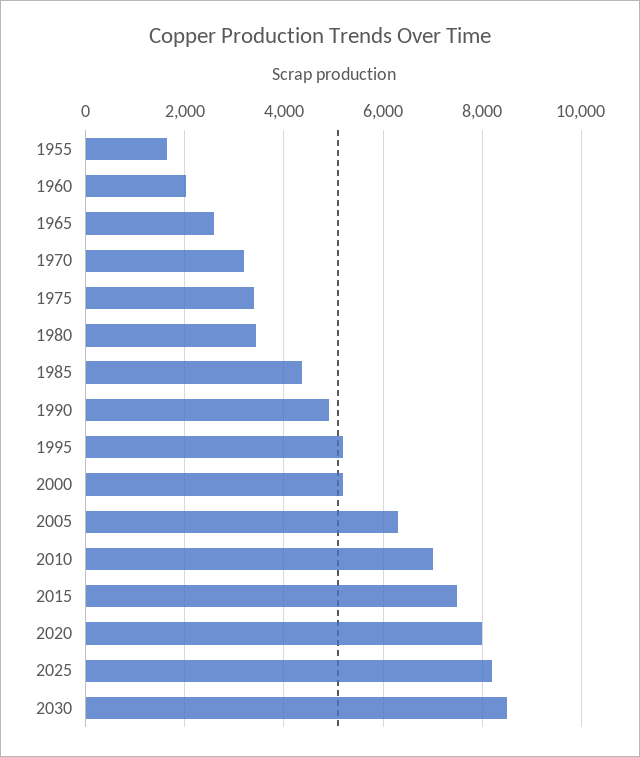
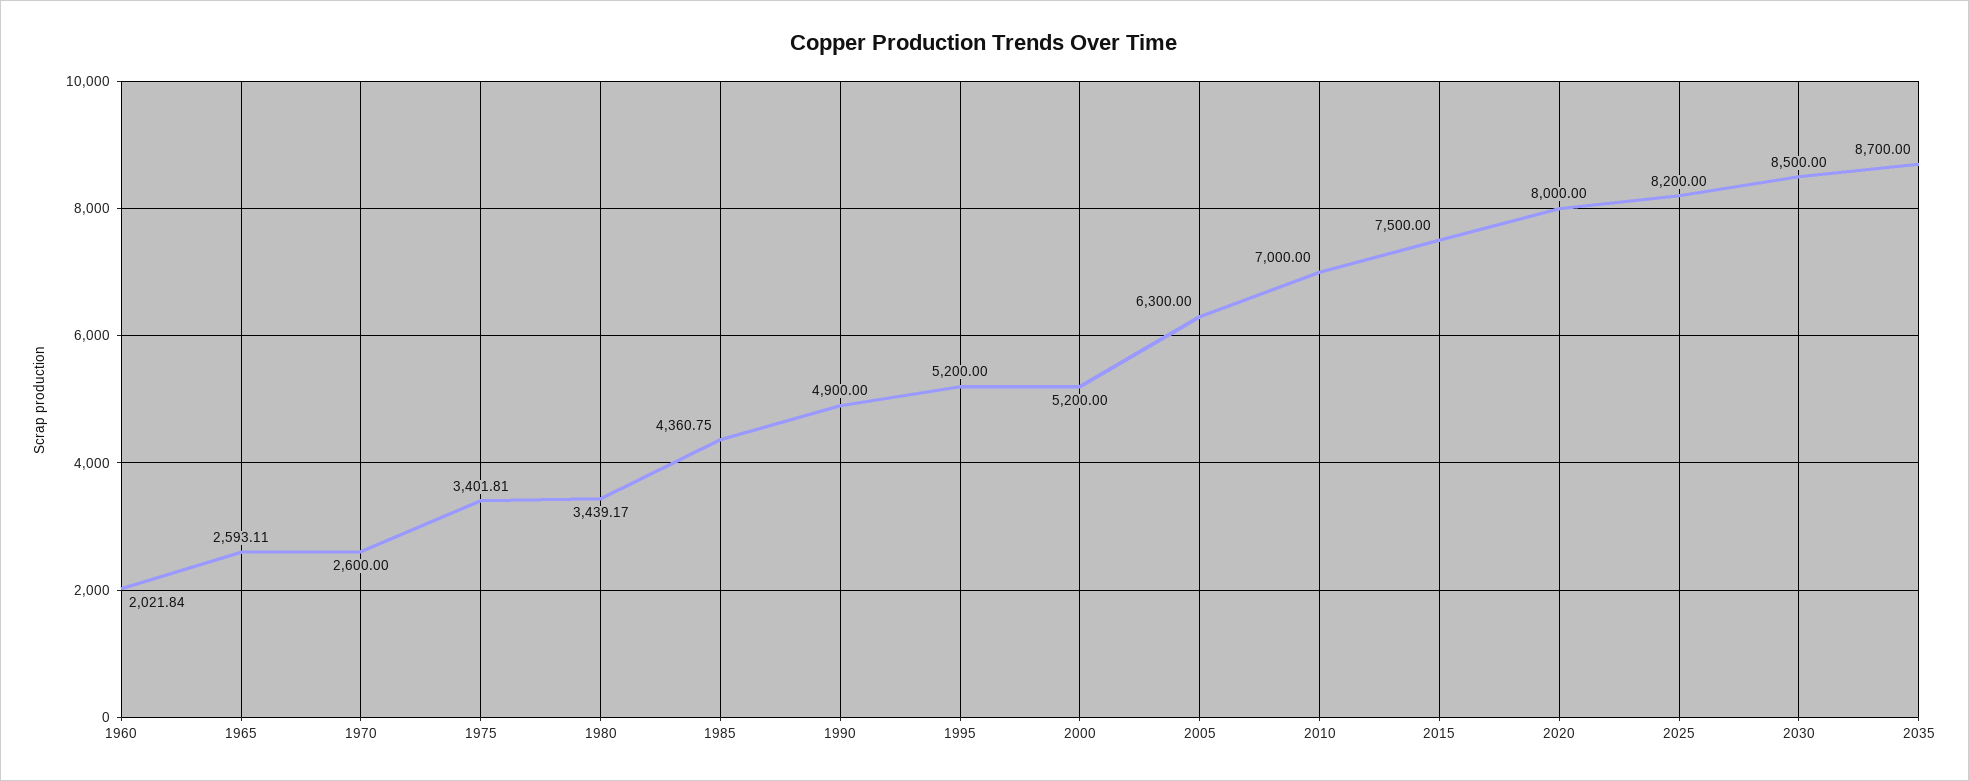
1955: 1600 -> none
1970: 3200 -> 2600
2035: none -> 8700

